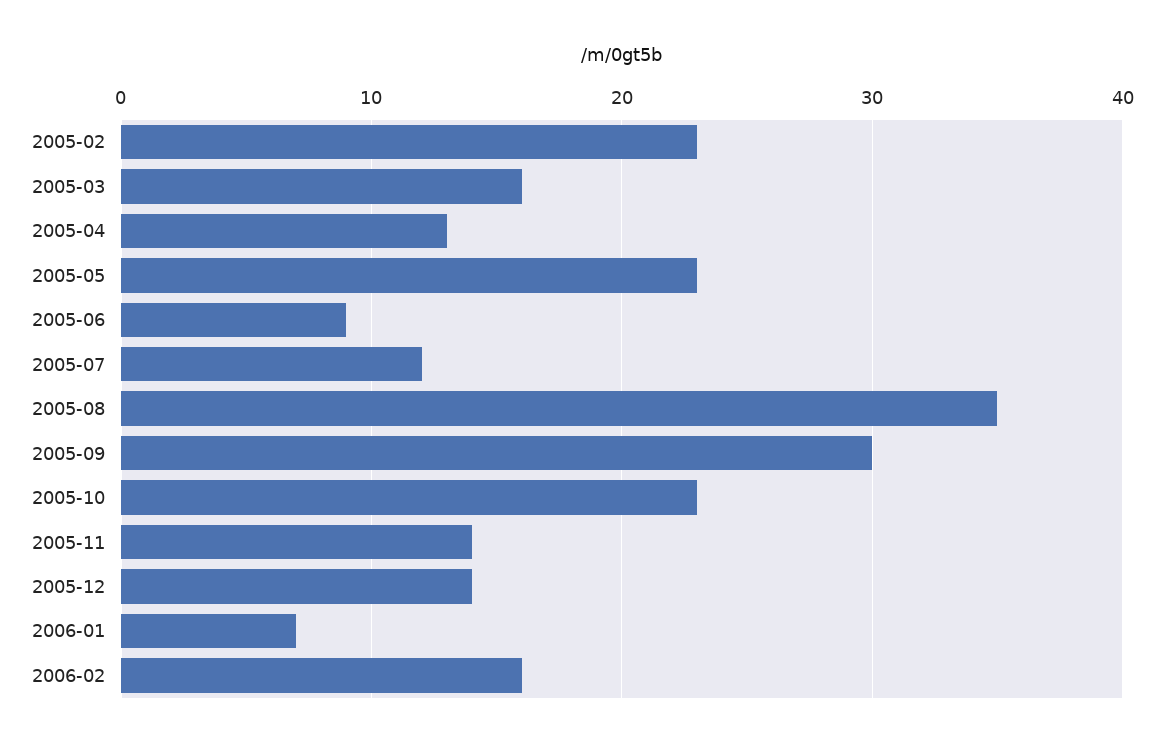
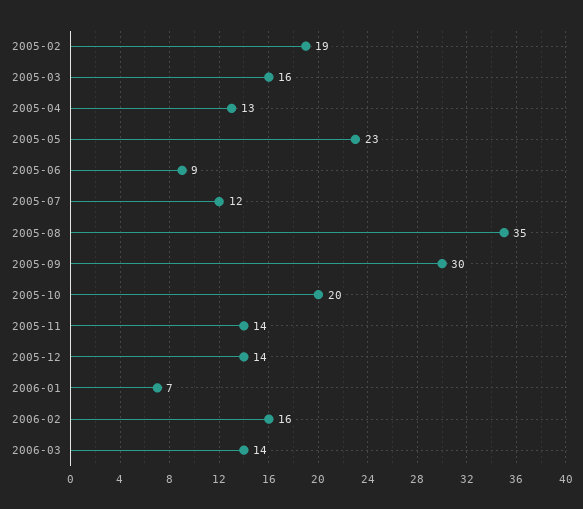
2005-02: 23 -> 19
2005-10: 23 -> 20
2006-03: none -> 14

